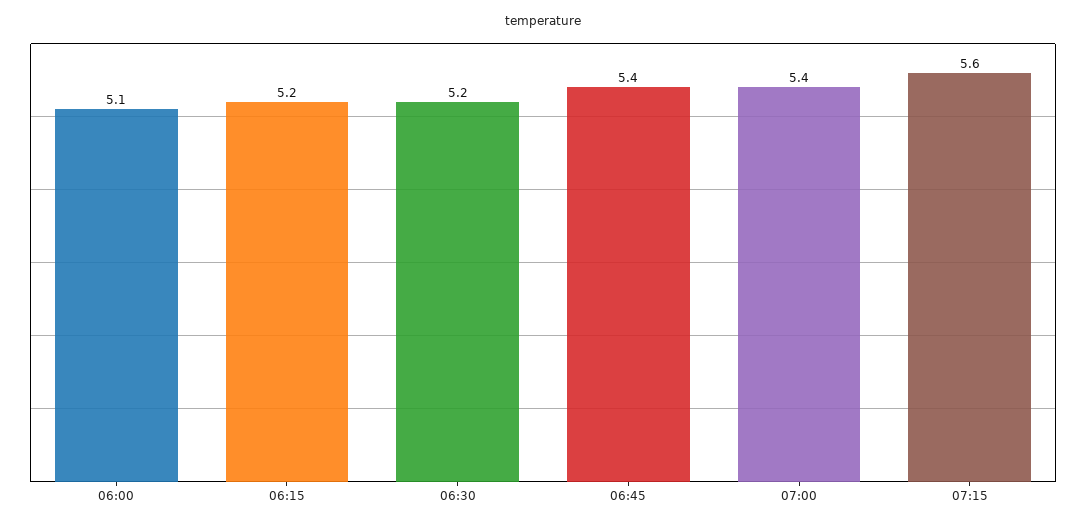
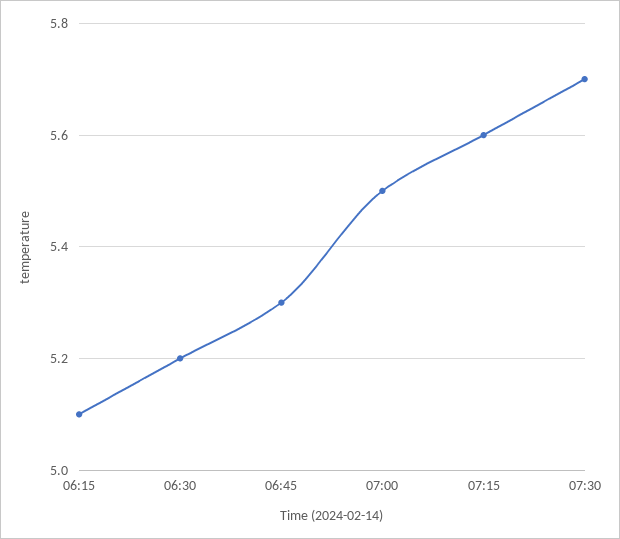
06:00: 5.1 -> none
06:15: 5.2 -> 5.1
06:45: 5.4 -> 5.3
07:00: 5.4 -> 5.5
07:30: none -> 5.7

